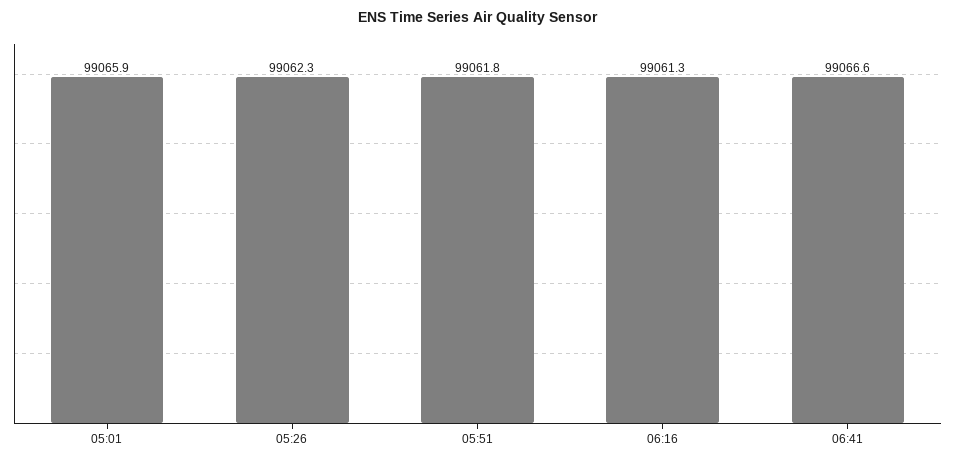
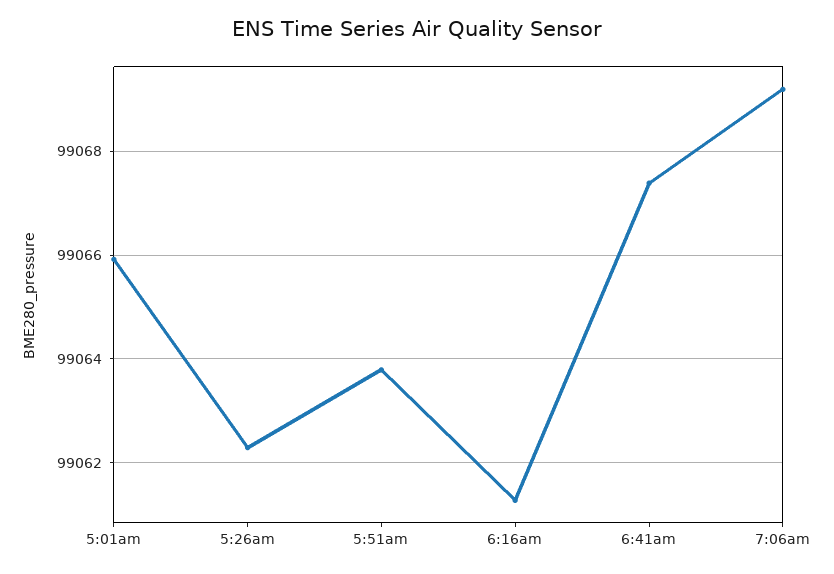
05:51: 99061.8 -> 99063.8
06:41: 99066.6 -> 99067.4
7:06am: none -> 99069.2

